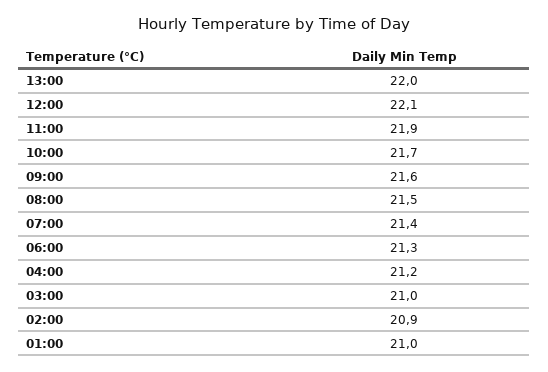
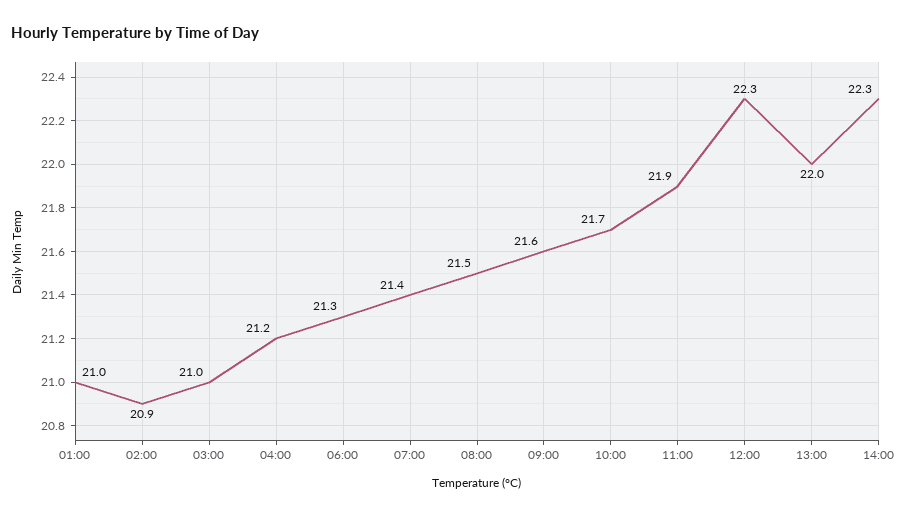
12:00: 22.1 -> 22.3
14:00: none -> 22.3

